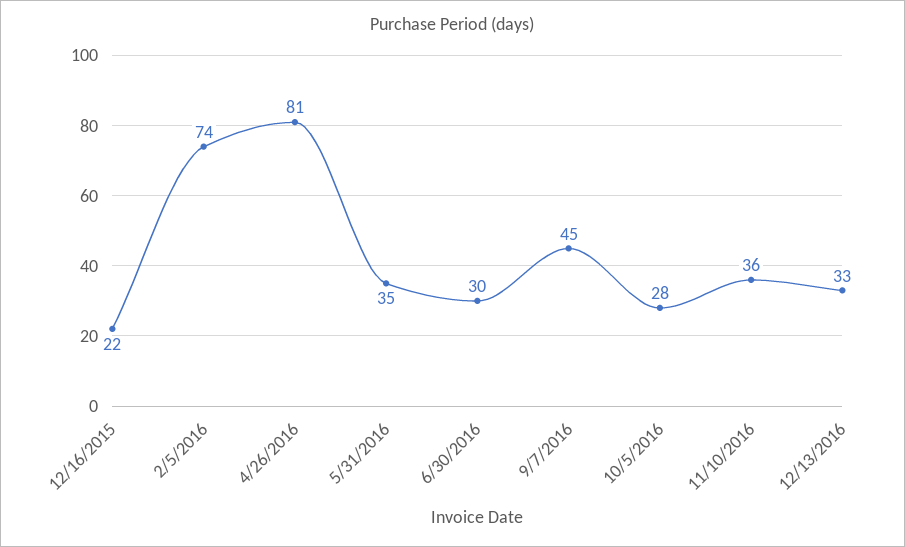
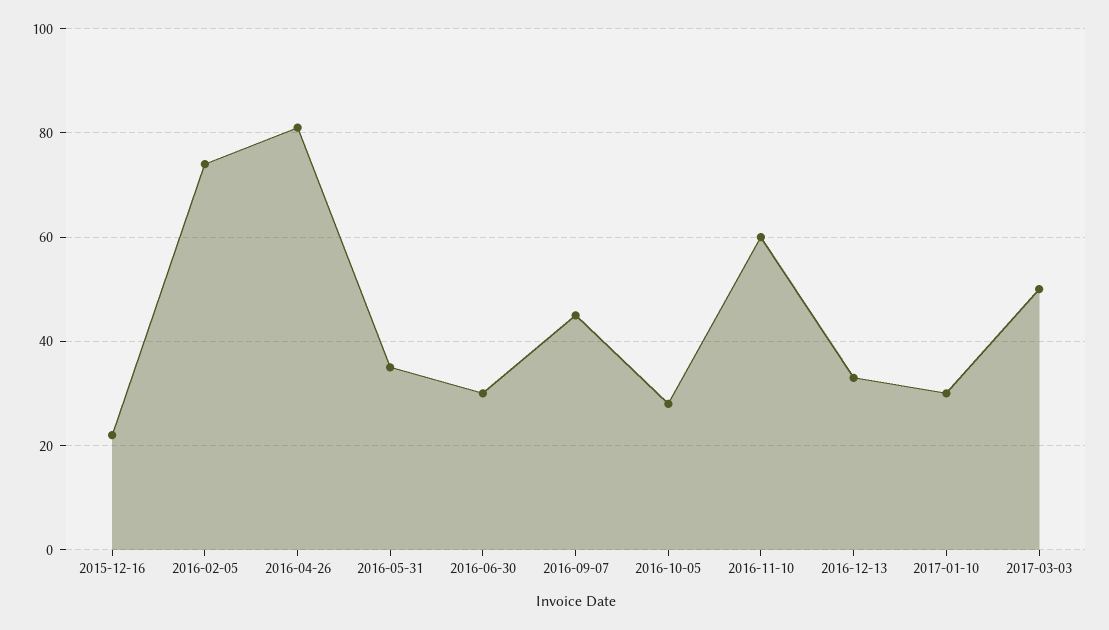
11/10/2016: 36 -> 60
2017-01-10: none -> 30
2017-03-03: none -> 50

